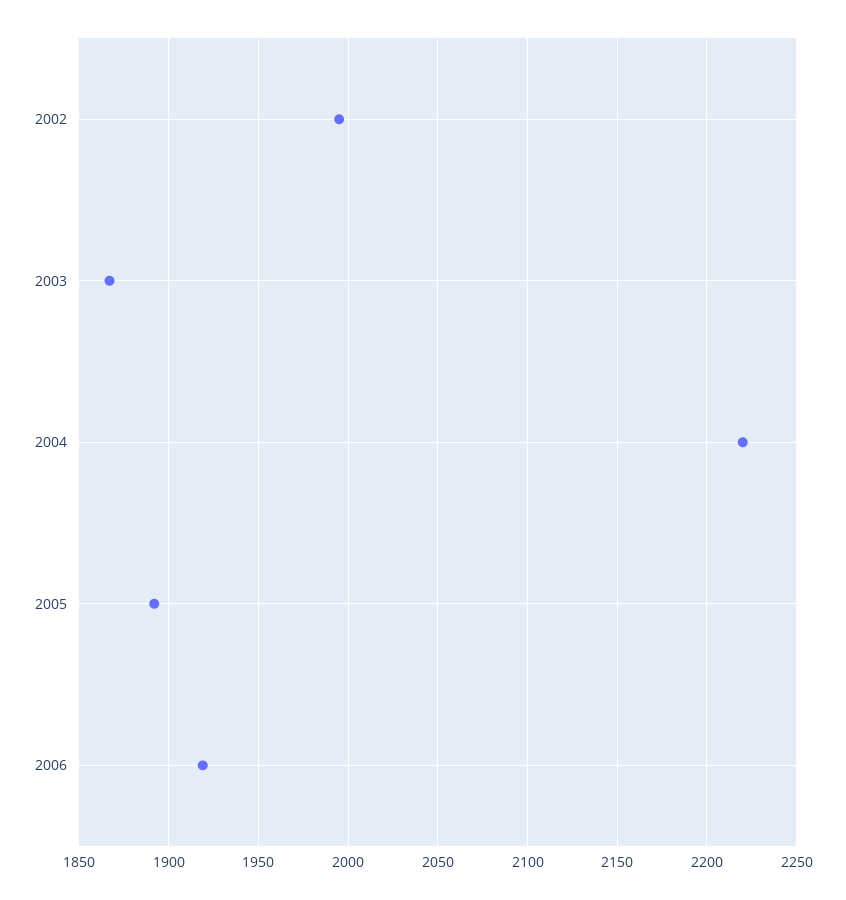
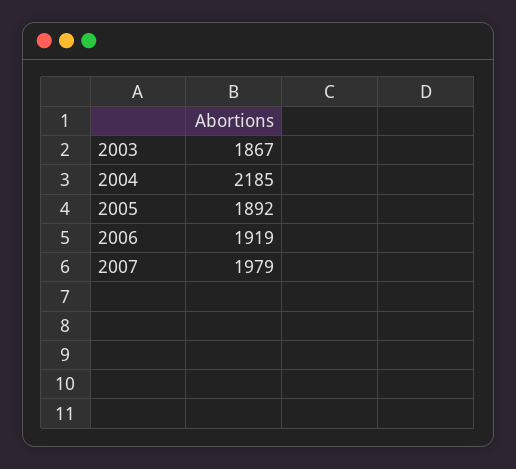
2002: 1995 -> none
2004: 2220 -> 2185
2007: none -> 1979

